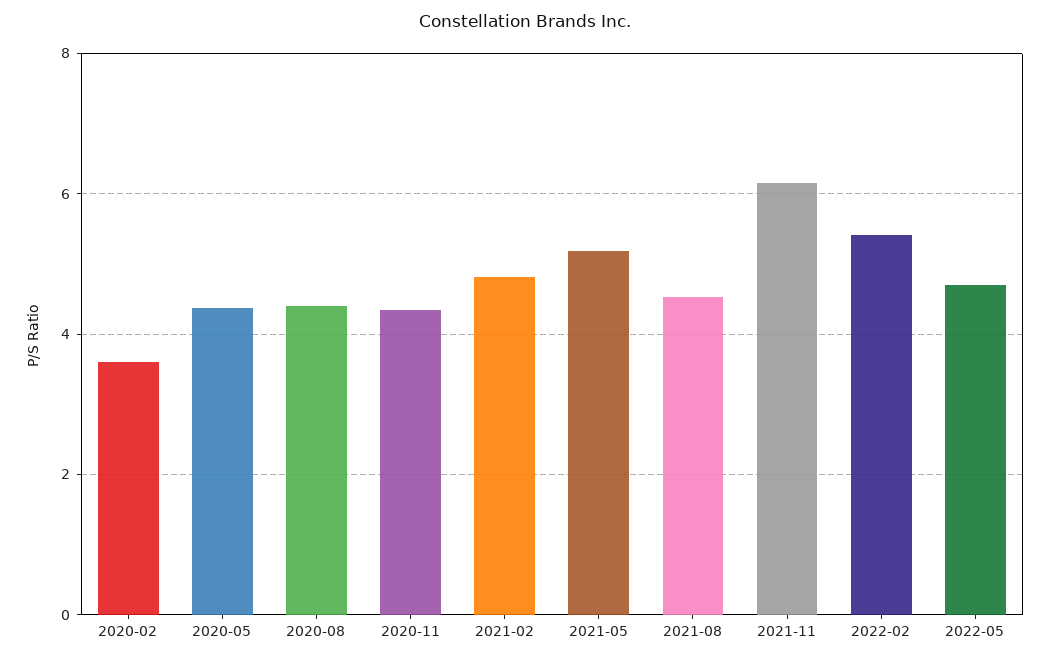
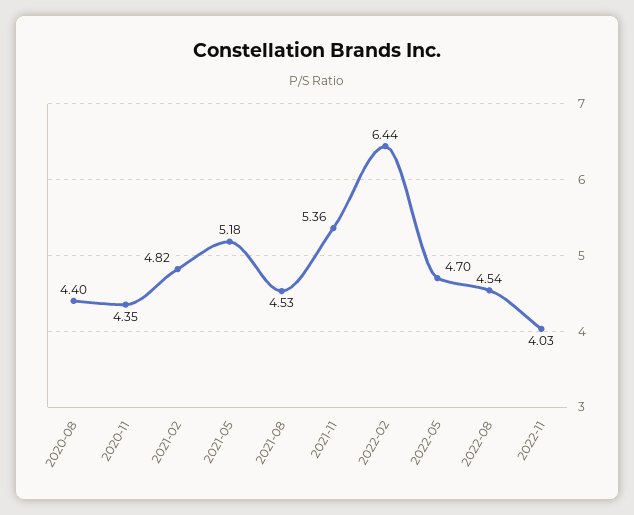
2020-02: 3.6 -> none
2020-05: 4.4 -> none
2021-11: 6.2 -> 5.36
2022-02: 5.4 -> 6.44
2022-08: none -> 4.54
2022-11: none -> 4.03

